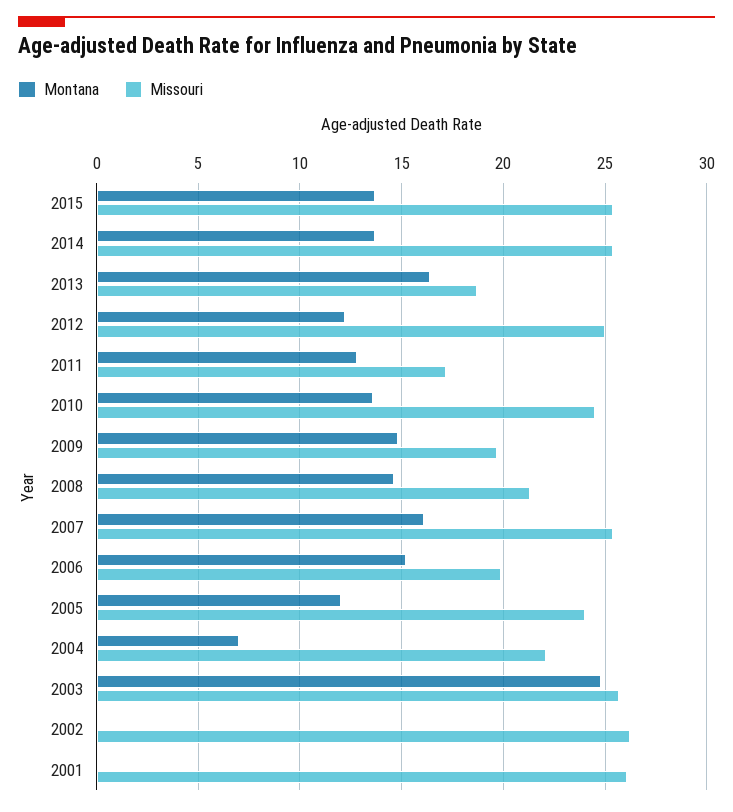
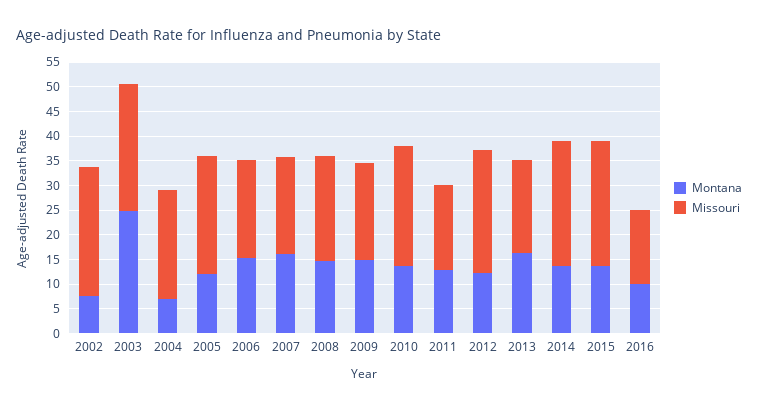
Missouri, 2007: 25.5 -> 20
Montana, 2002: 0 -> 7.5
Montana, 2001: 0 -> none
Missouri, 2001: 26 -> none
Montana, 2016: none -> 10
Missouri, 2016: none -> 15

